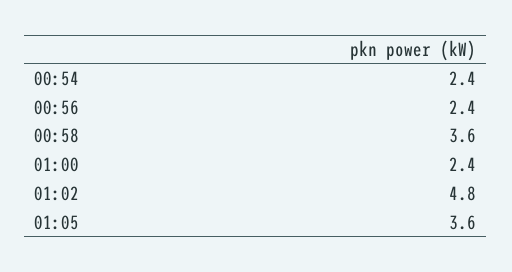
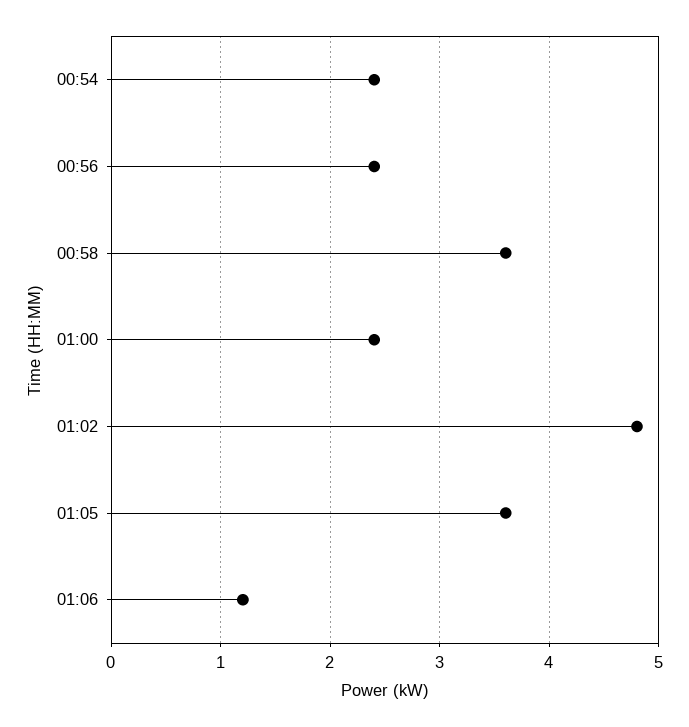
01:06: none -> 1.2

